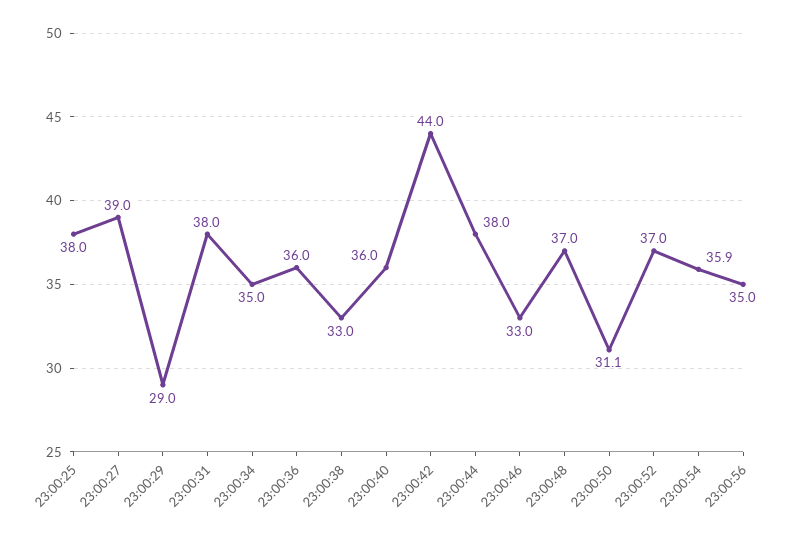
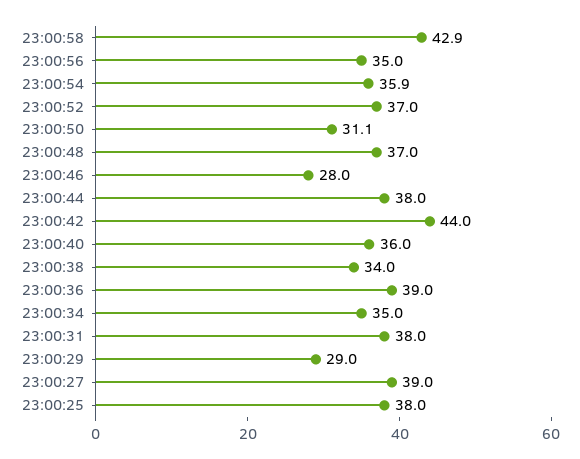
23:00:36: 36 -> 39
23:00:38: 33 -> 34
23:00:46: 33 -> 28
23:00:58: none -> 42.9

